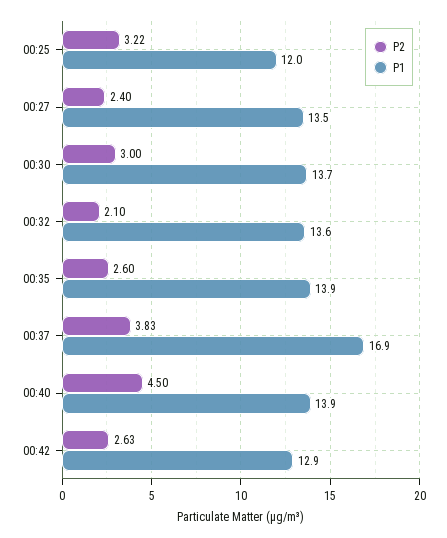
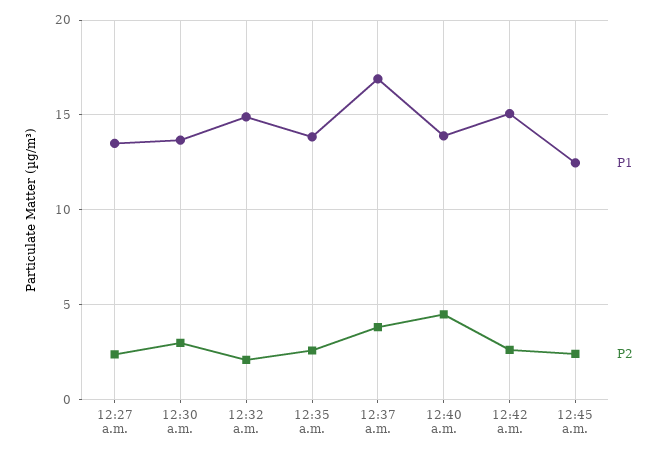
P2, 00:25: 3.22 -> none
P1, 00:25: 12 -> none
P1, 00:32: 13.6 -> 15
P1, 00:42: 12.9 -> 15
P1, 12:45 a.m.: none -> 12.5
P2, 12:45 a.m.: none -> 2.5

